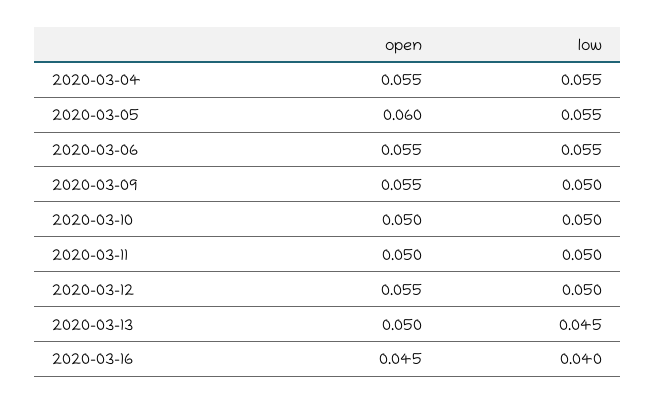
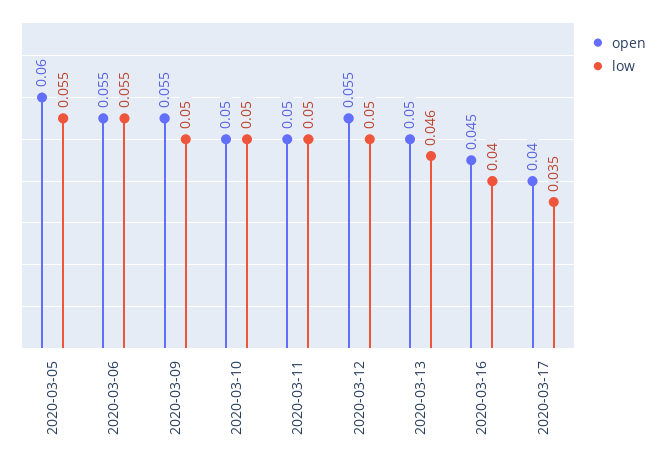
open, 2020-03-04: 0.055 -> none
low, 2020-03-04: 0.055 -> none
low, 2020-03-13: 0.045 -> 0.046
open, 2020-03-17: none -> 0.04
low, 2020-03-17: none -> 0.035

